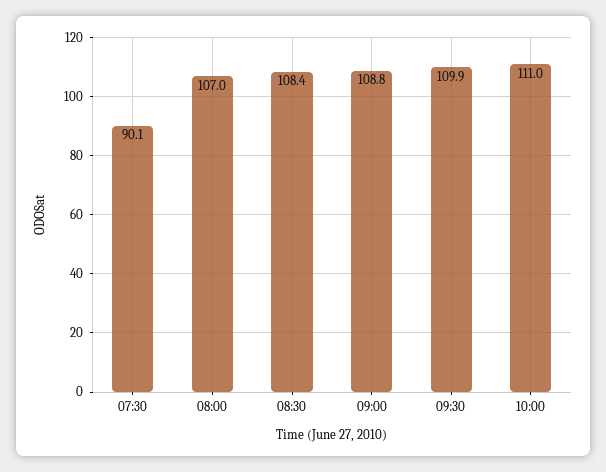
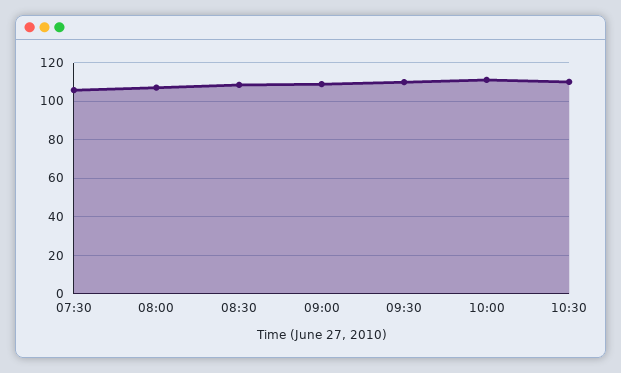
07:30: 90.1 -> 105
10:30: none -> 110

